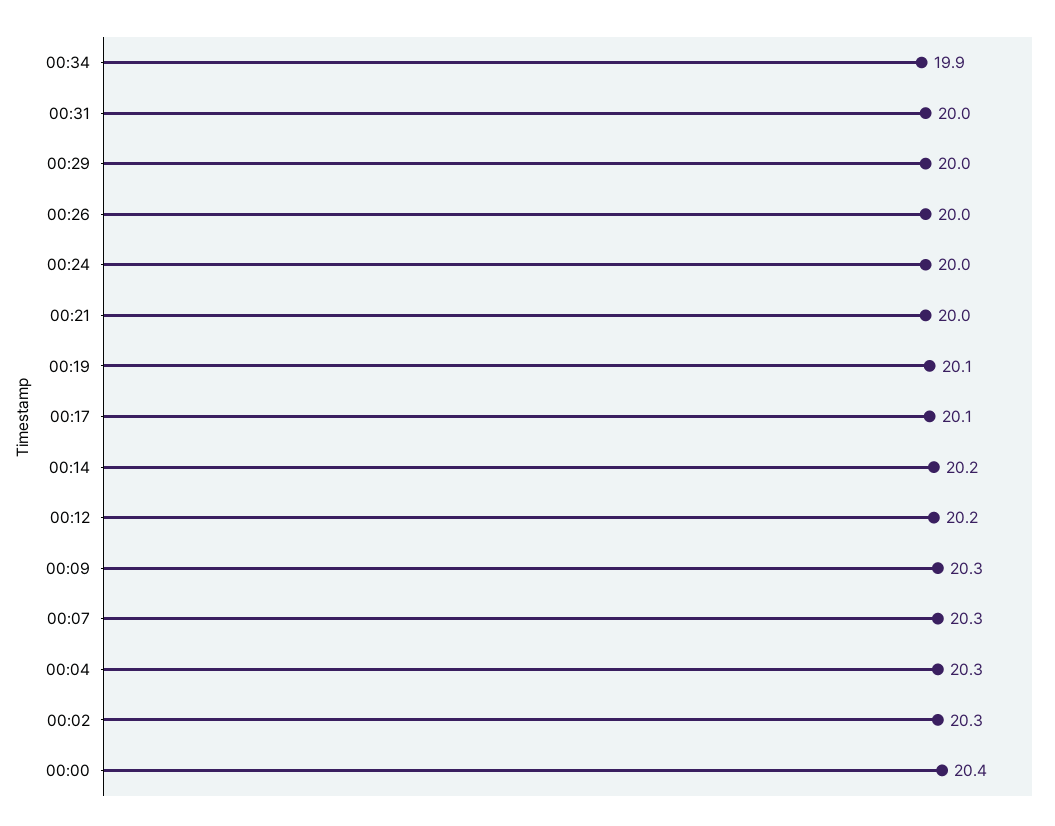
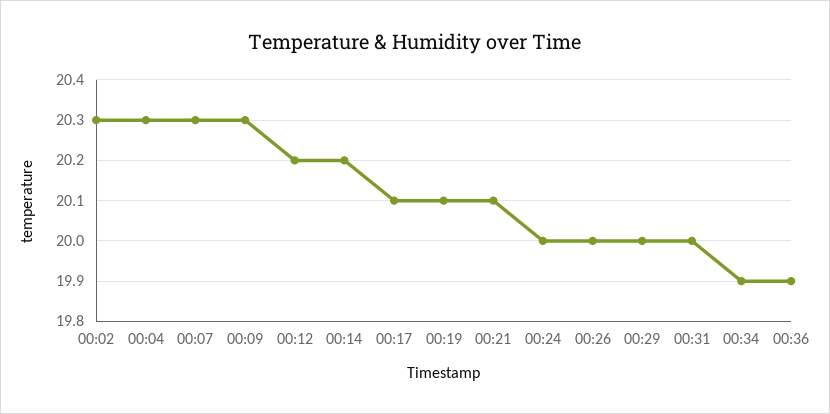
00:21: 20 -> 20.1
00:00: 20.4 -> none
00:36: none -> 19.9

